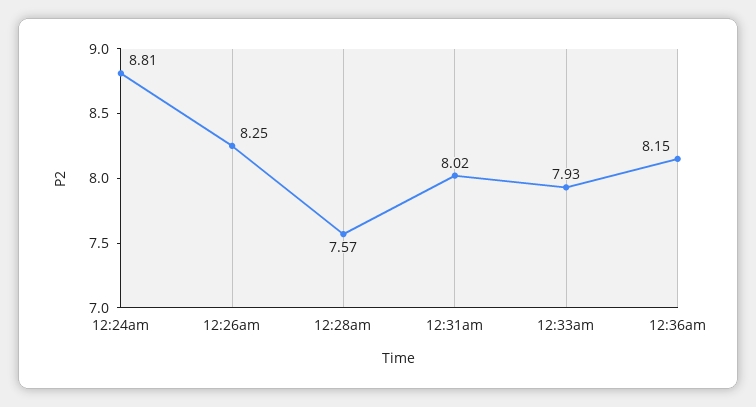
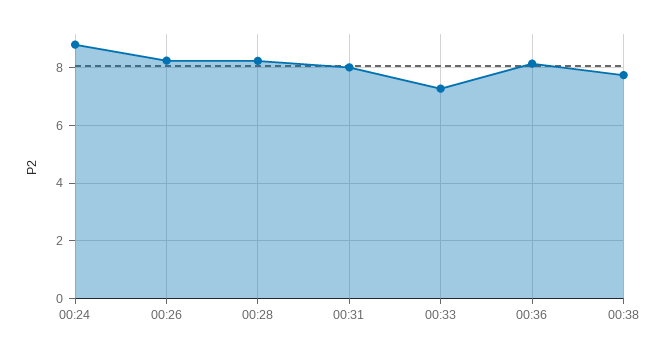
12:28am: 7.57 -> 8.25
12:33am: 7.93 -> 7.25
00:38: none -> 7.75

